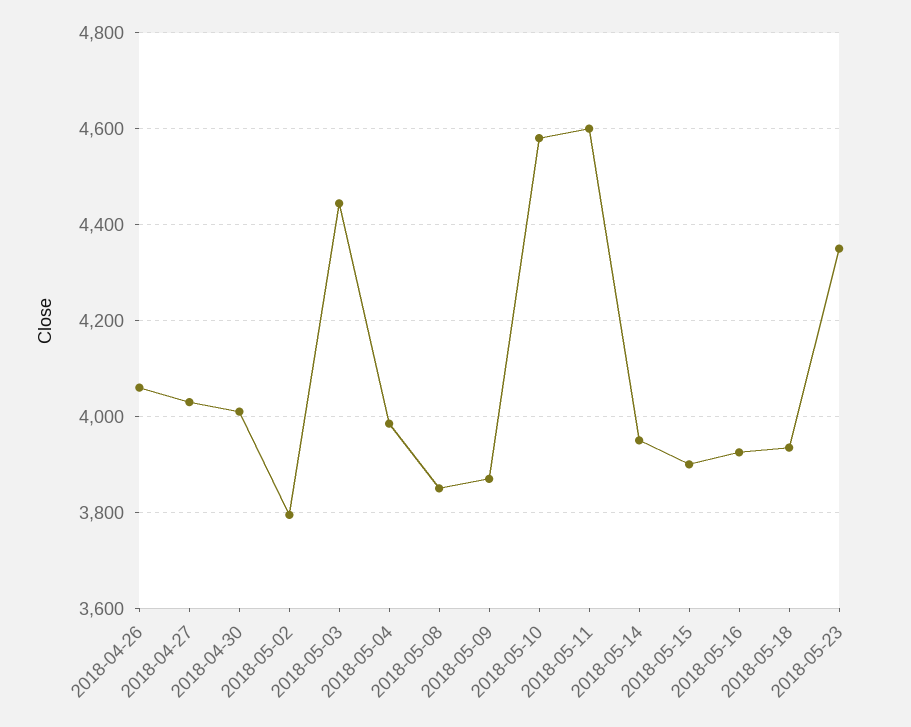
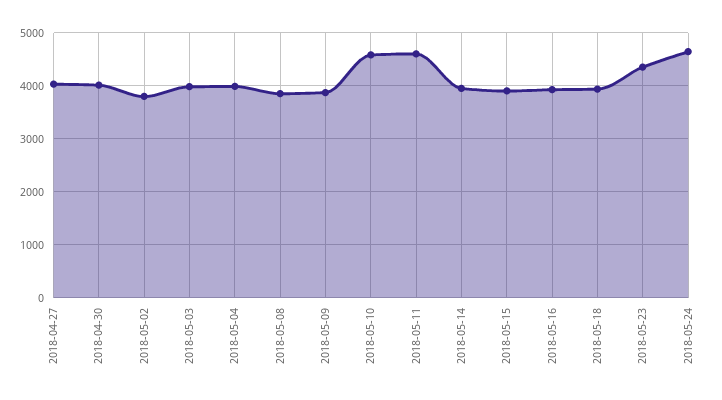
2018-04-26: 4060 -> none
2018-05-03: 4440 -> 4000
2018-05-24: none -> 4600

